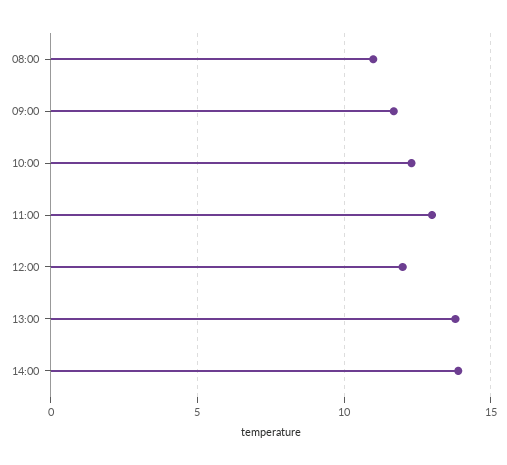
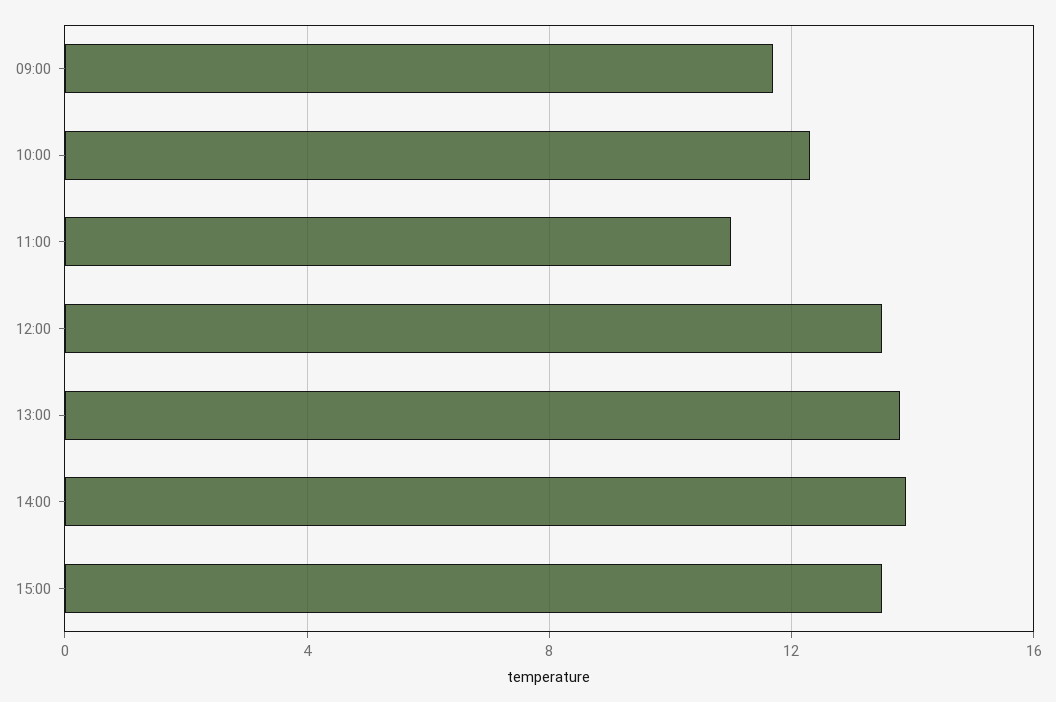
08:00: 11 -> none
11:00: 13 -> 11
12:00: 12 -> 13.5
15:00: none -> 13.5

